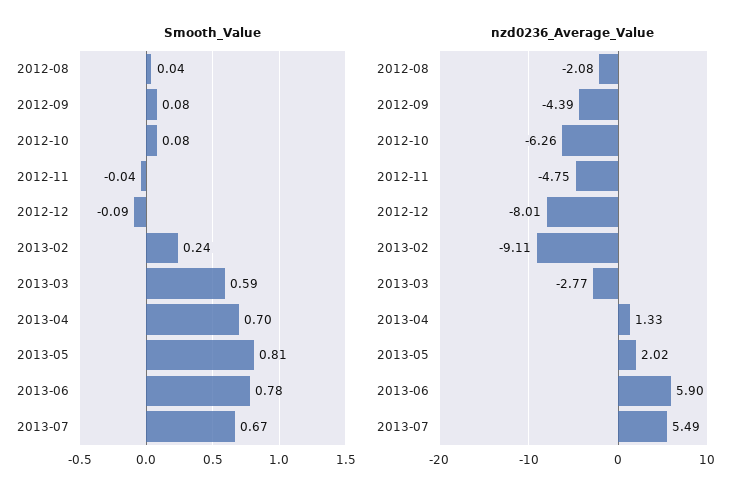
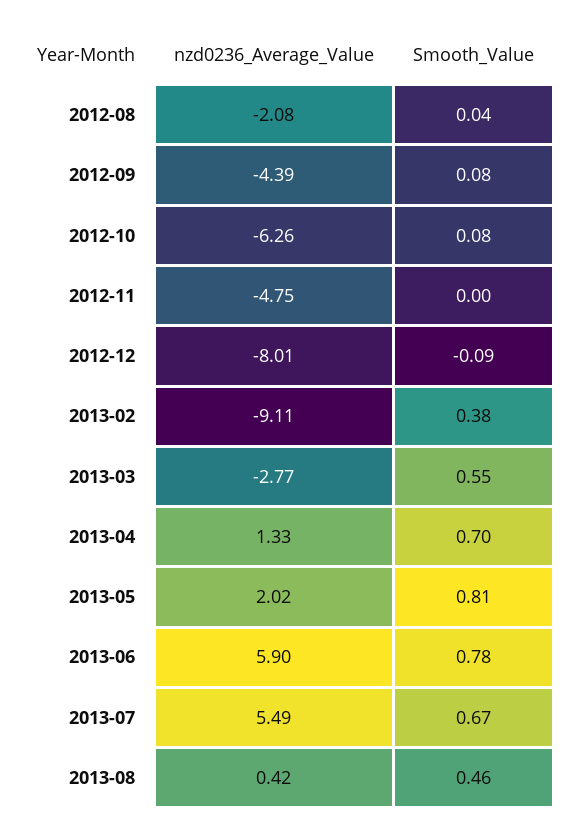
Smooth_Value, 2012-11: -0.04 -> 0
Smooth_Value, 2013-02: 0.24 -> 0.38
Smooth_Value, 2013-03: 0.59 -> 0.55
nzd0236_Average_Value, 2013-08: none -> 0.42
Smooth_Value, 2013-08: none -> 0.46

